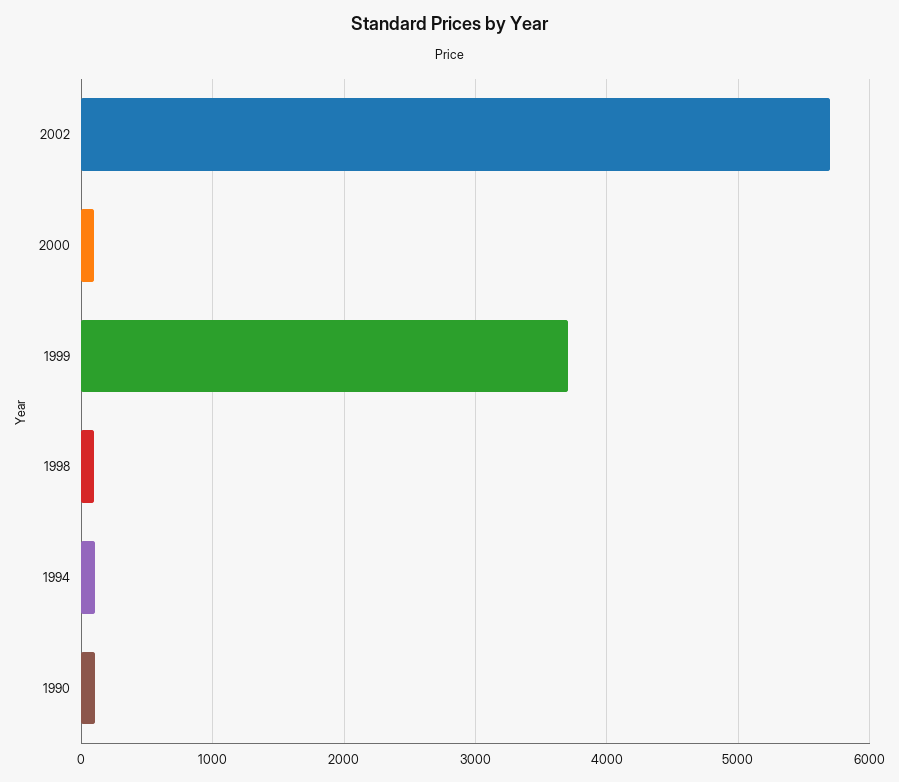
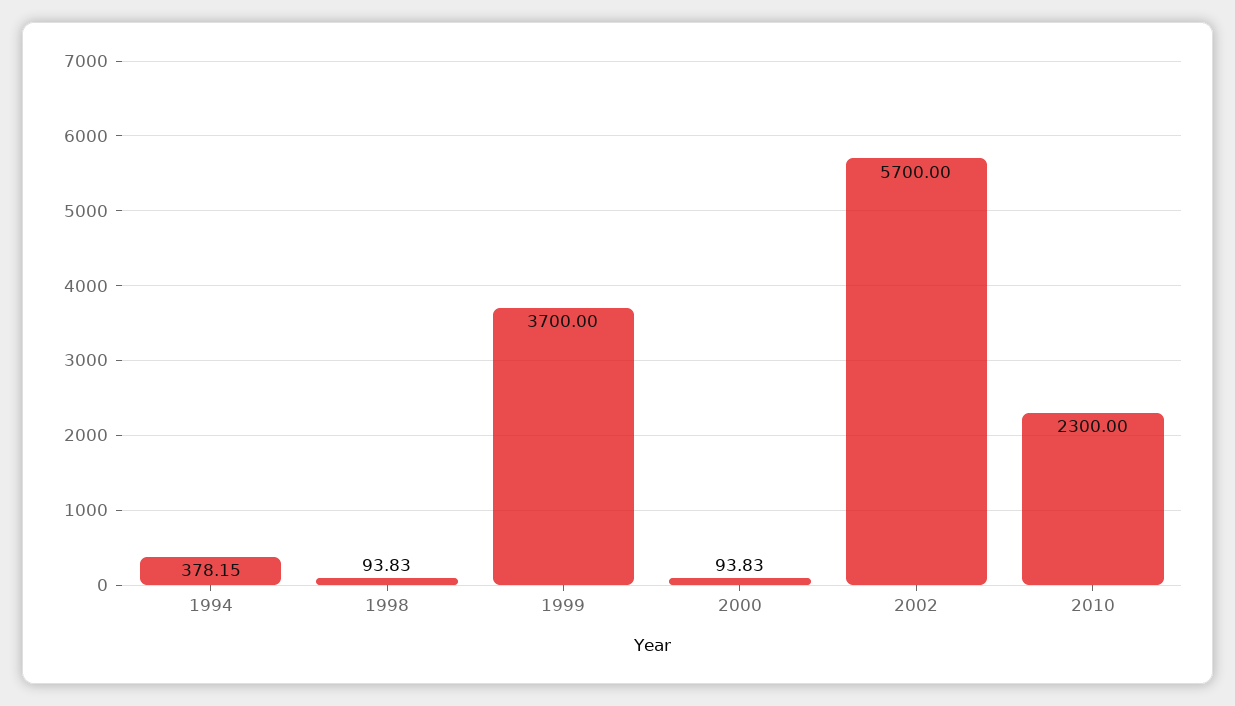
1994: 100 -> 378.15
1990: 100 -> none
2010: none -> 2300

